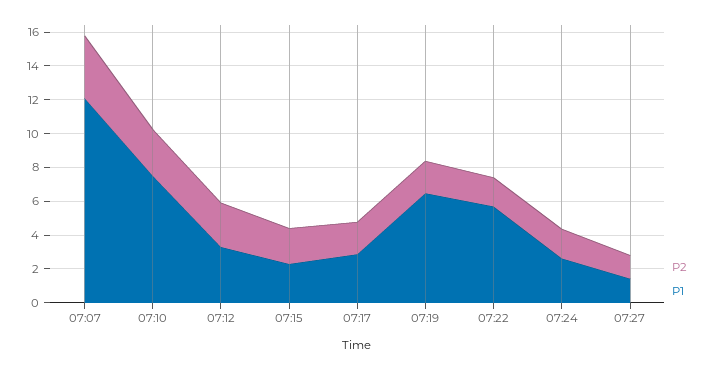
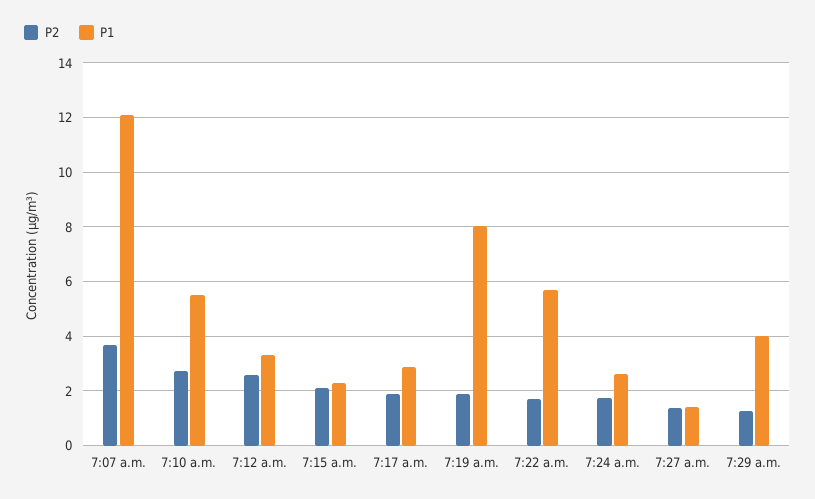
P1, 07:10: 7.5 -> 5.5
P1, 07:19: 6.5 -> 8
P2, 7:29 a.m.: none -> 1.25
P1, 7:29 a.m.: none -> 4

